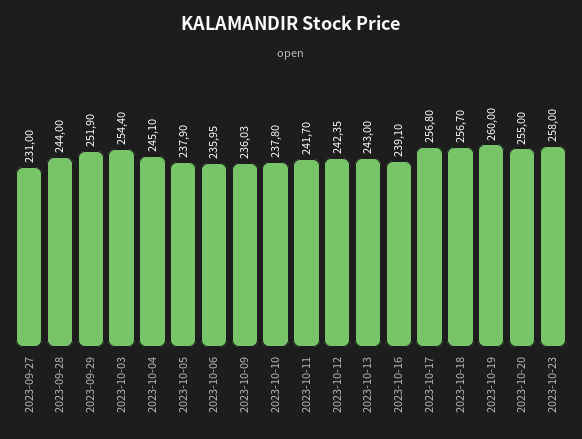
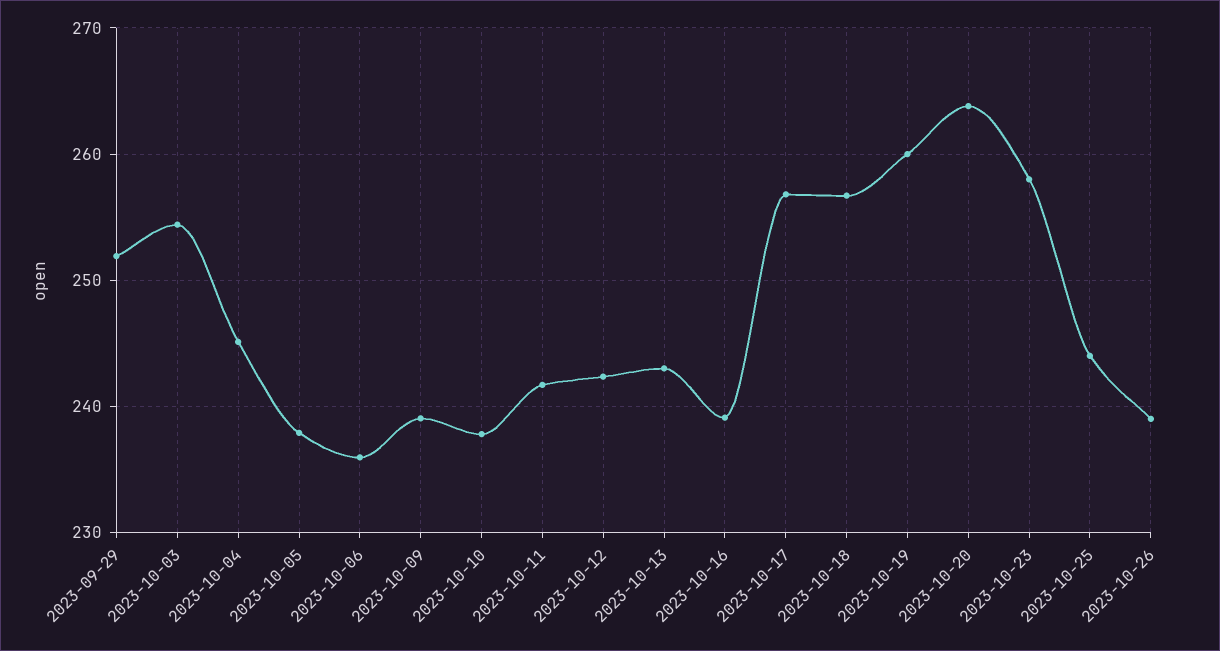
2023-09-27: 231 -> none
2023-09-28: 244 -> none
2023-10-09: 236.03 -> 239
2023-10-20: 255 -> 264
2023-10-25: none -> 244
2023-10-26: none -> 239

